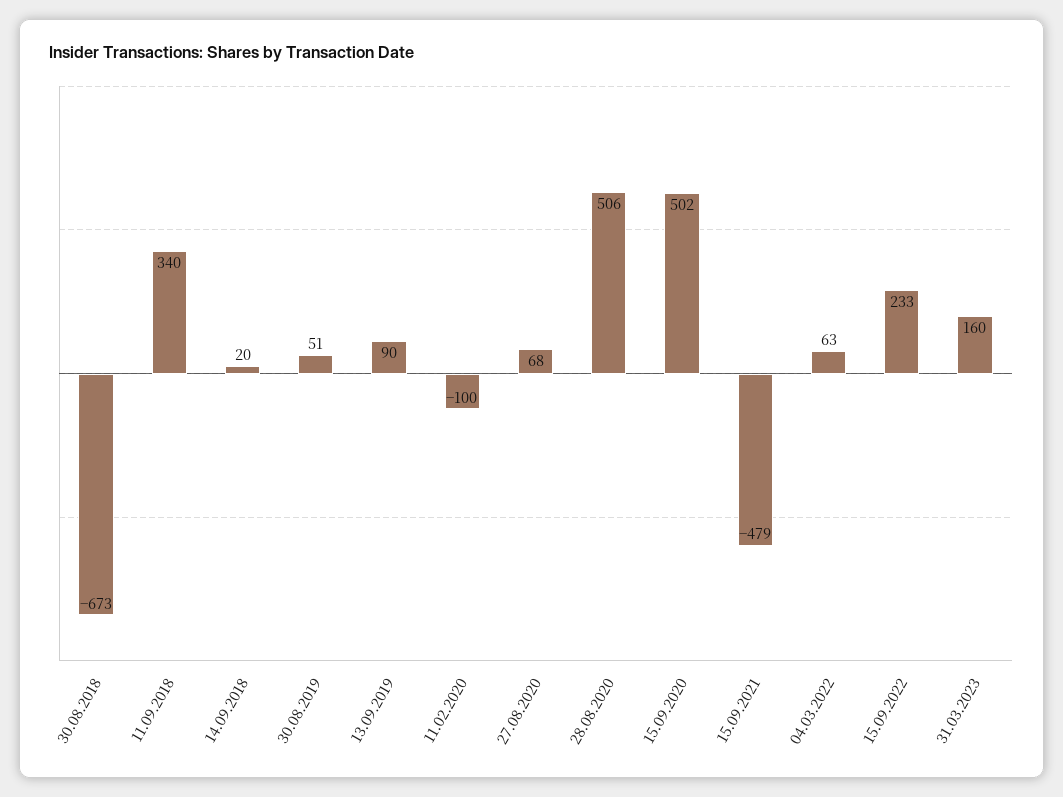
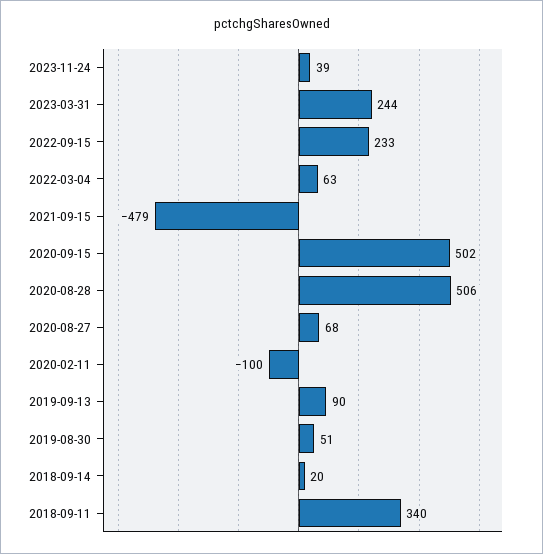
30.08.2018: -673 -> none
31.03.2023: 160 -> 244
2023-11-24: none -> 39

